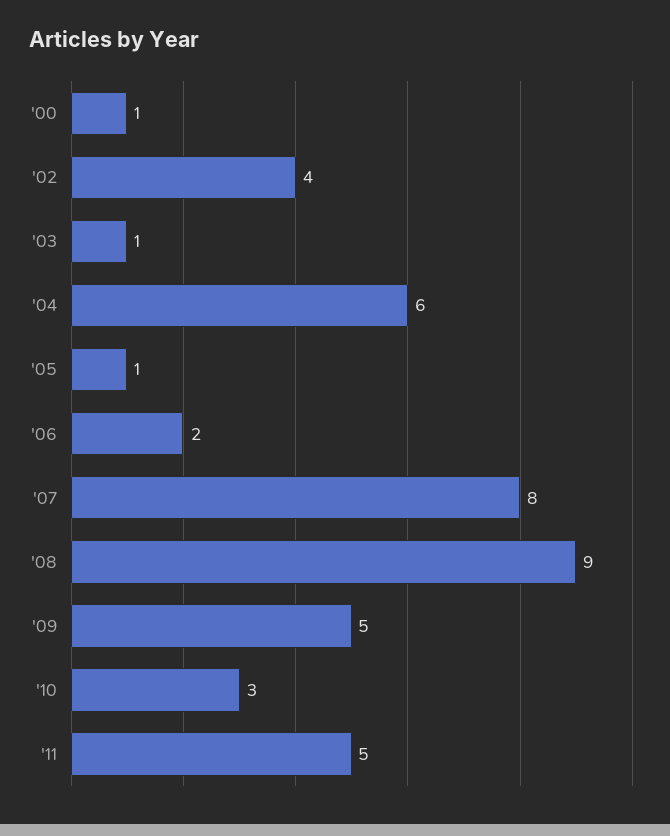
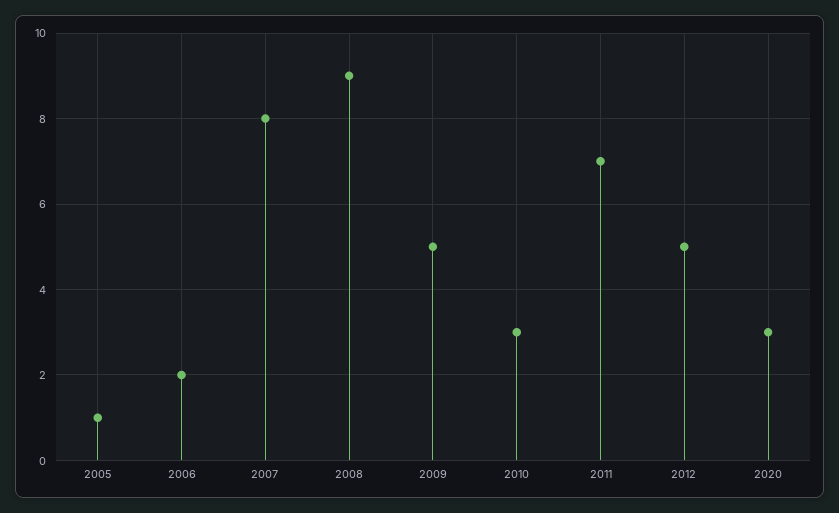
'00: 1 -> none
'02: 4 -> none
'03: 1 -> none
'04: 6 -> none
'11: 5 -> 7
2012: none -> 5
2020: none -> 3

